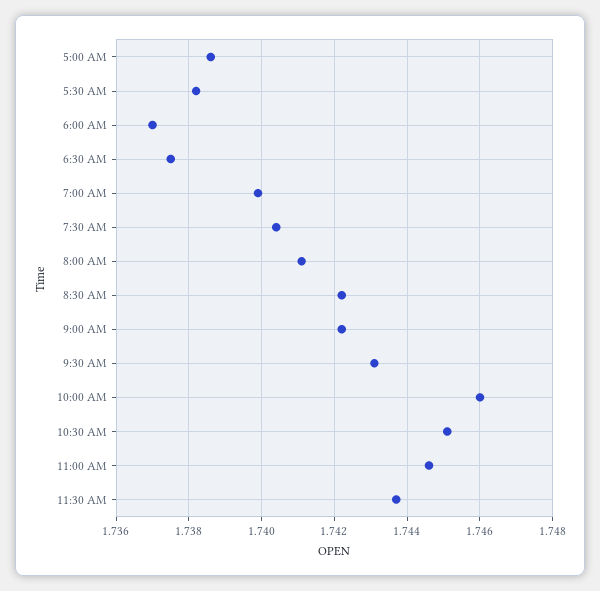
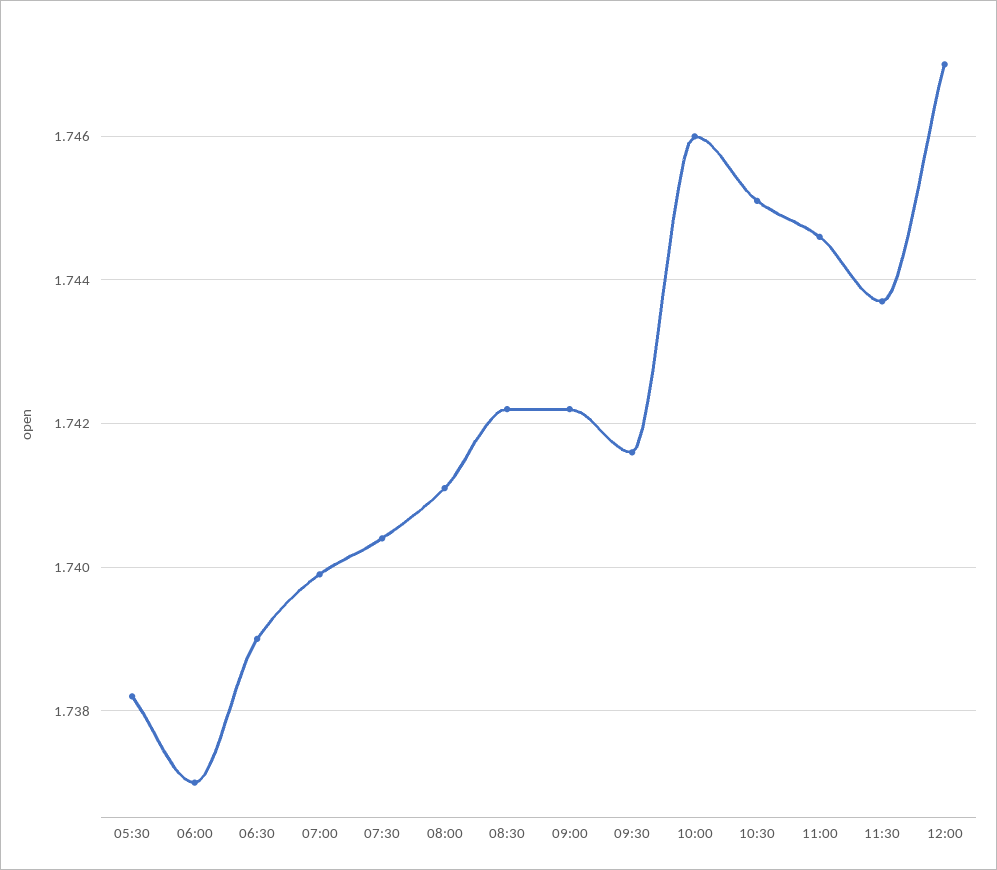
5:00 AM: 1.7385 -> none
6:30 AM: 1.7375 -> 1.739
9:30 AM: 1.743 -> 1.7415
12:00: none -> 1.747

